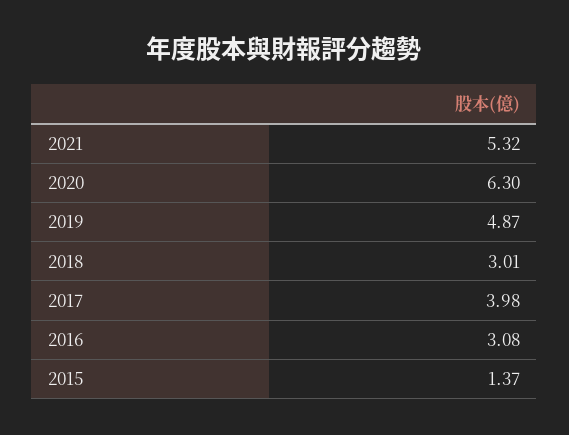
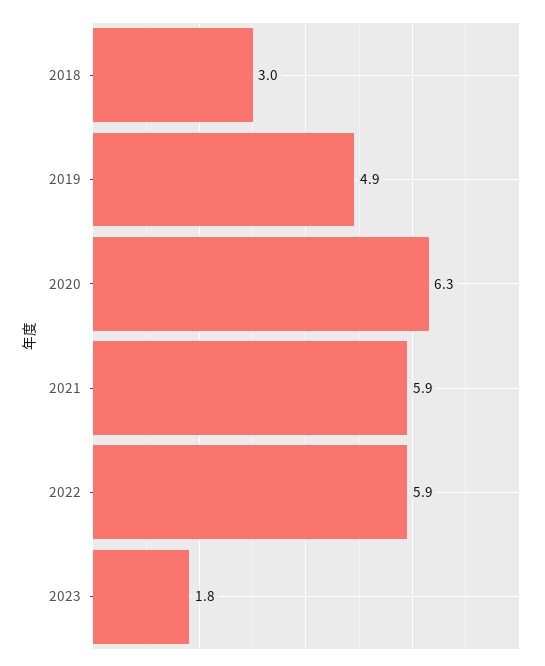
2021: 5.32 -> 5.9
2017: 3.98 -> none
2016: 3.08 -> none
2015: 1.37 -> none
2022: none -> 5.9
2023: none -> 1.8

